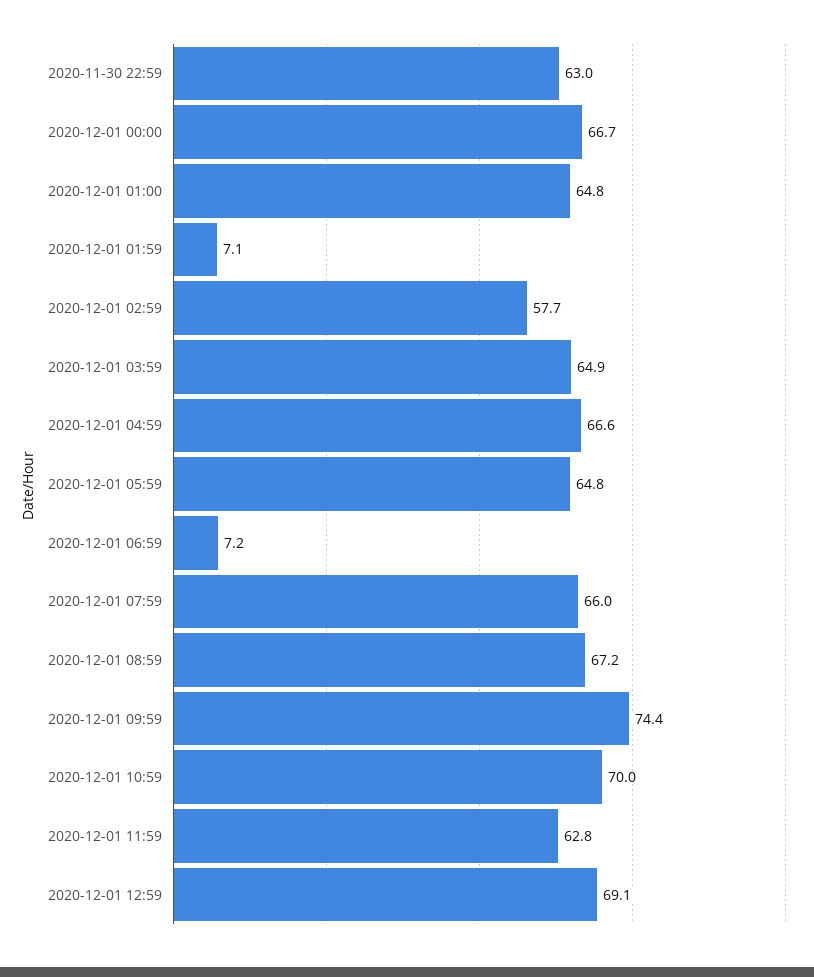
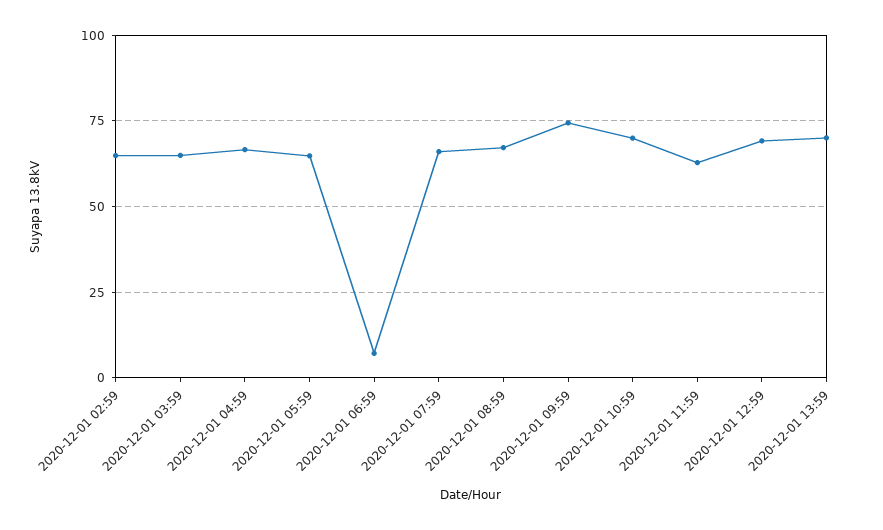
2020-11-30 22:59: 63 -> none
2020-12-01 00:00: 66.7 -> none
2020-12-01 01:00: 64.8 -> none
2020-12-01 01:59: 7.1 -> none
2020-12-01 02:59: 57.7 -> 65
2020-12-01 13:59: none -> 70

